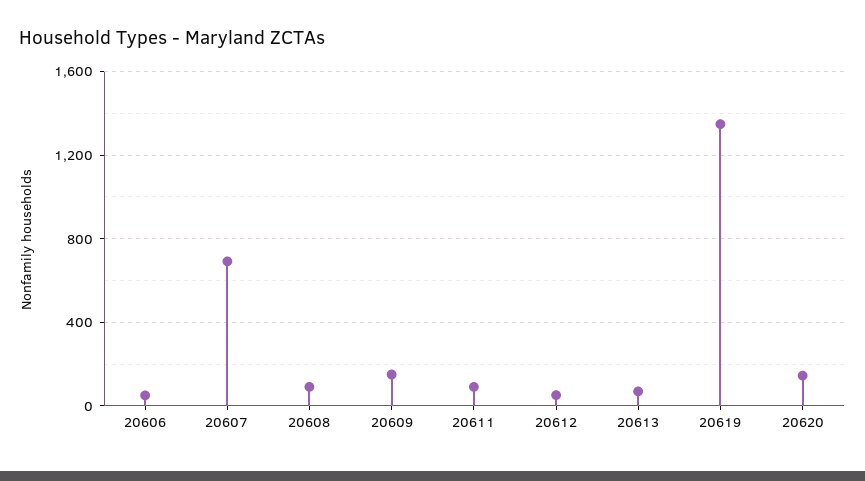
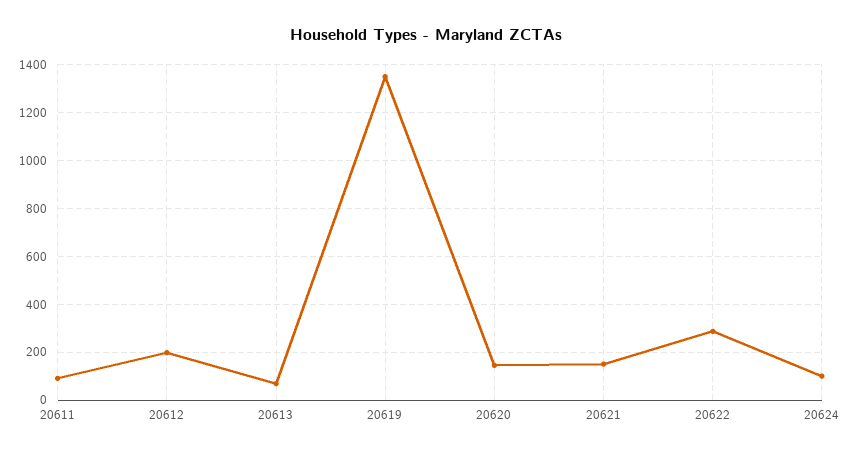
20606: 50 -> none
20607: 700 -> none
20608: 100 -> none
20609: 150 -> none
20612: 50 -> 200
20621: none -> 150
20622: none -> 300
20624: none -> 100

